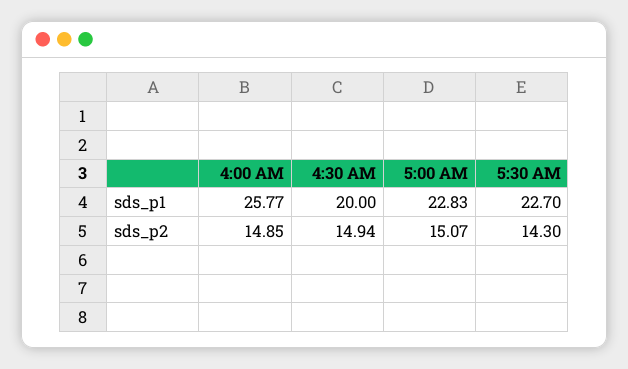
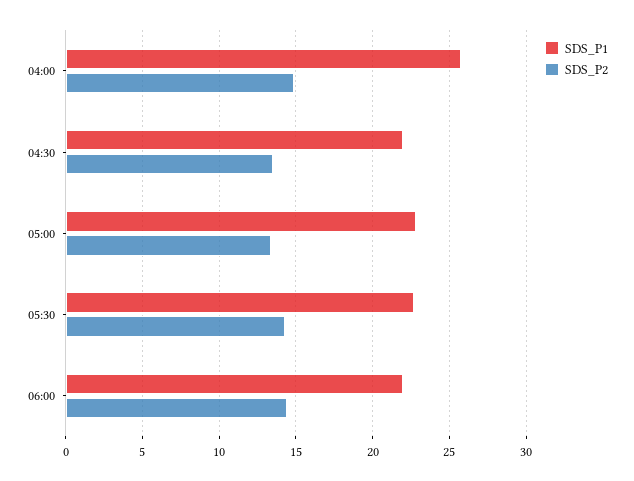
sds_p1, 4:30 AM: 20 -> 22
sds_p2, 4:30 AM: 14.94 -> 13.5
sds_p2, 5:00 AM: 15.07 -> 13.5
sds_p1, 06:00: none -> 22
sds_p2, 06:00: none -> 14.5

